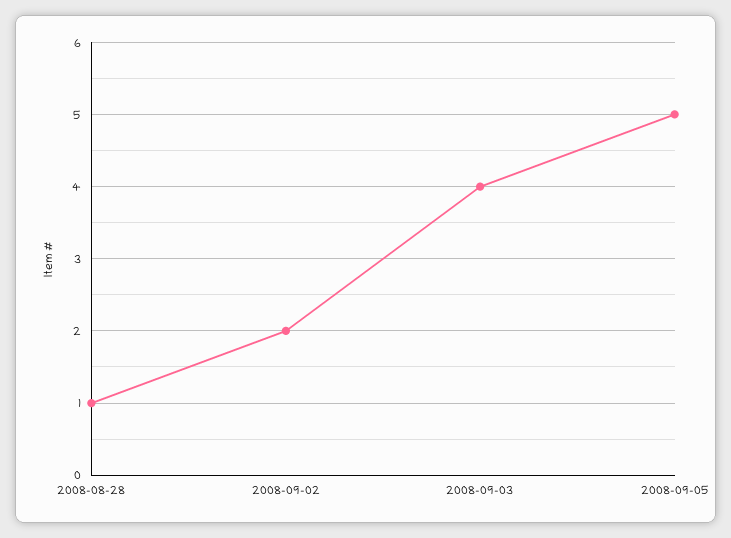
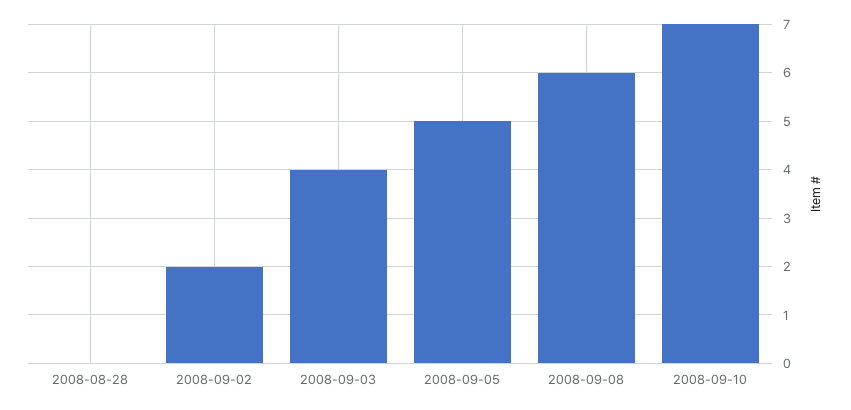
2008-08-28: 1 -> 0
2008-09-08: none -> 6
2008-09-10: none -> 7

